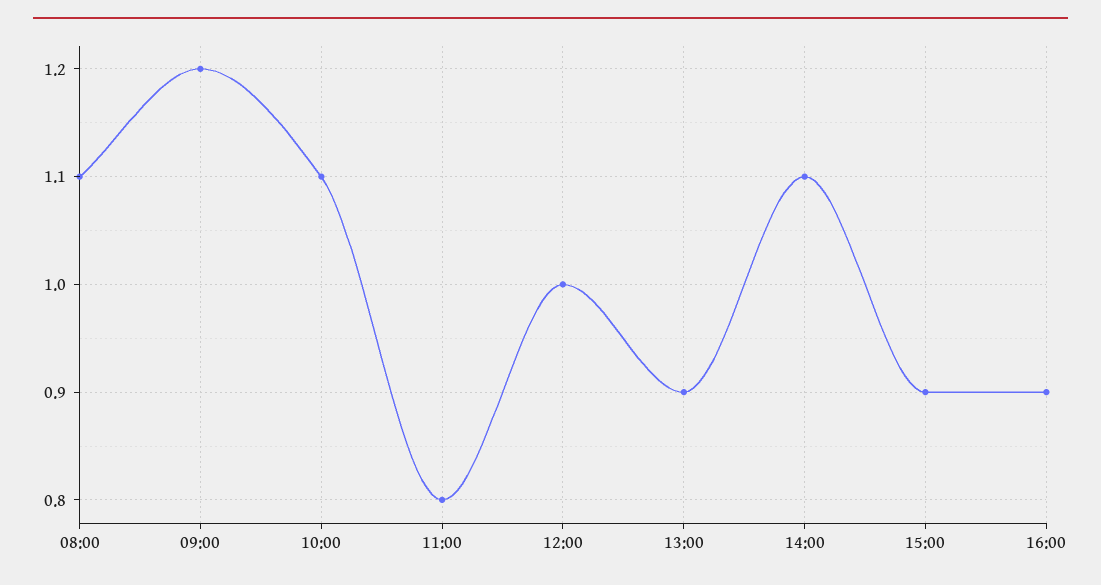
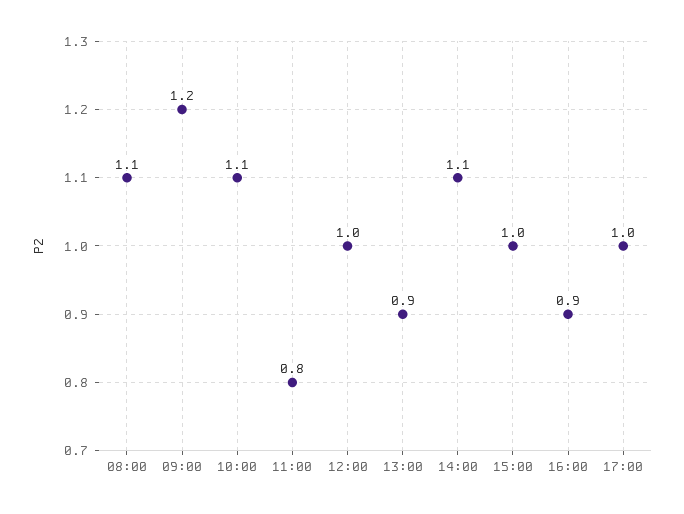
15:00: 0.9 -> 1
17:00: none -> 1

